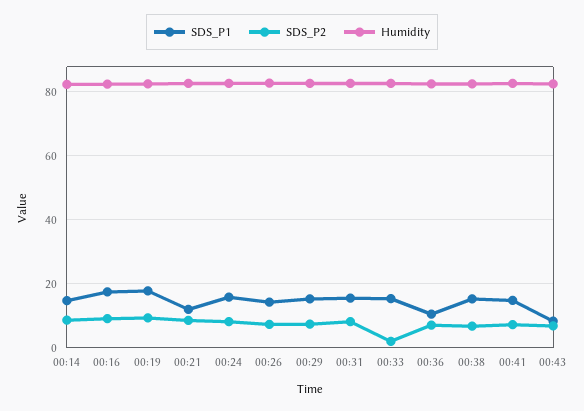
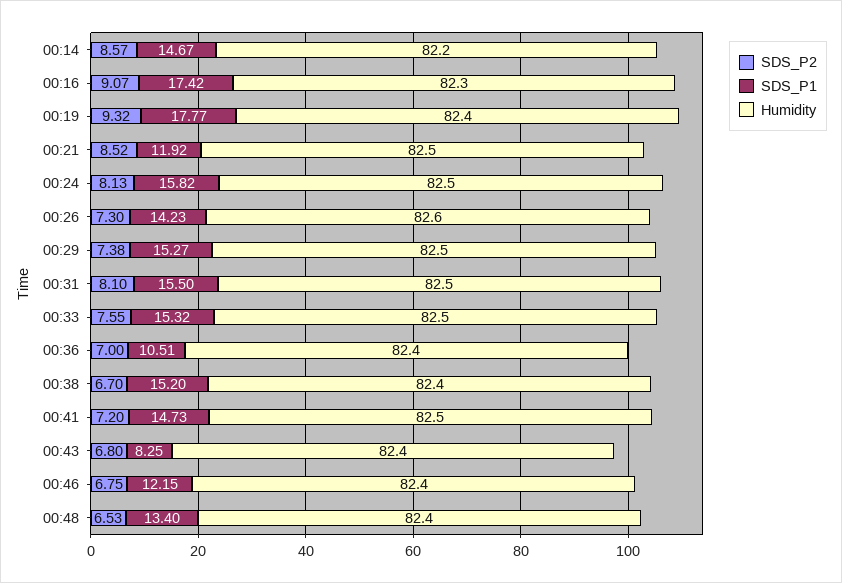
SDS_P2, 00:33: 2 -> 7.55
SDS_P2, 00:46: none -> 6.75
SDS_P1, 00:46: none -> 12.15
Humidity, 00:46: none -> 82.4
SDS_P2, 00:48: none -> 6.53
SDS_P1, 00:48: none -> 13.4
Humidity, 00:48: none -> 82.4

